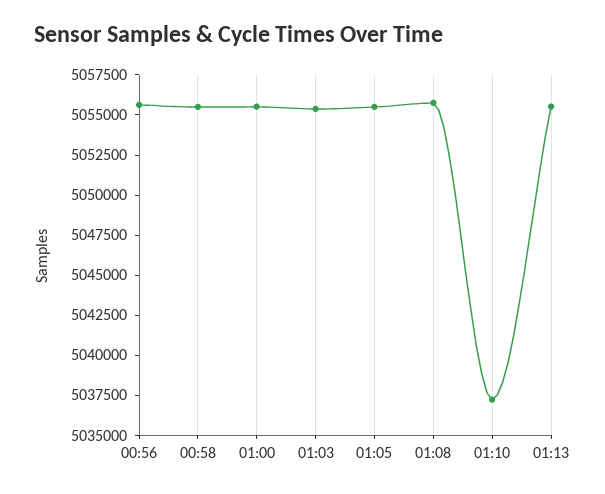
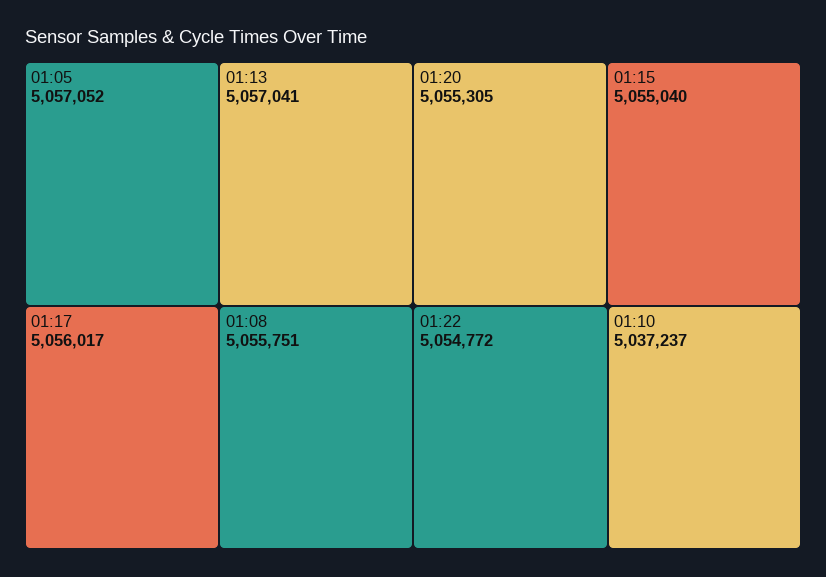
00:56: 5055500 -> none
00:58: 5055500 -> none
01:00: 5055500 -> none
01:03: 5055500 -> none
01:05: 5055500 -> 5057052
01:13: 5055500 -> 5057041
01:17: none -> 5056017
01:20: none -> 5055305
01:15: none -> 5055040
01:22: none -> 5054772

